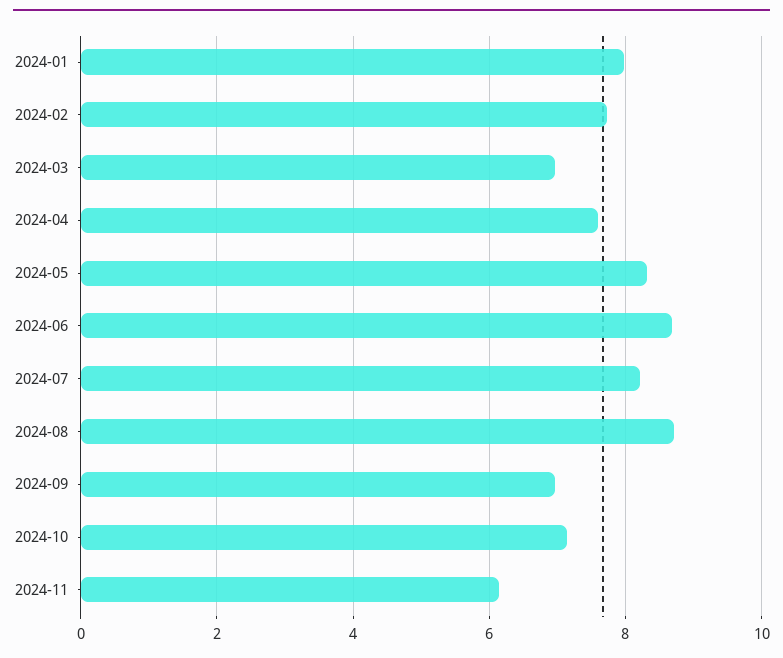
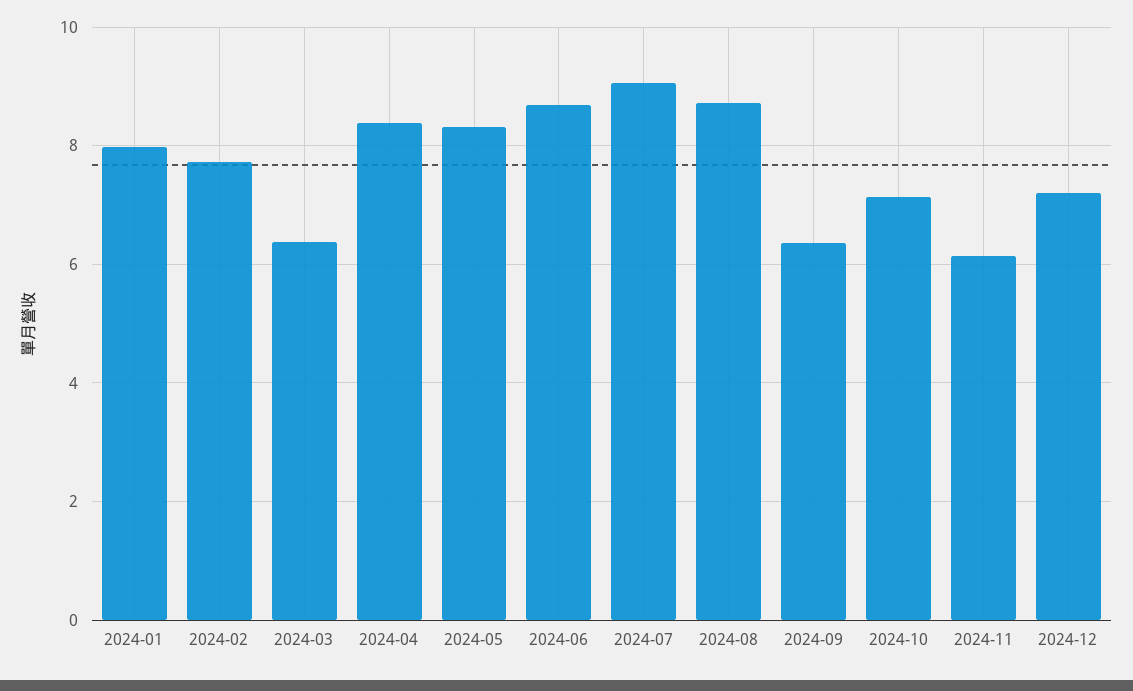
2024-03: 7 -> 6.4
2024-04: 7.6 -> 8.4
2024-07: 8.2 -> 9
2024-09: 7 -> 6.4
2024-12: none -> 7.2

